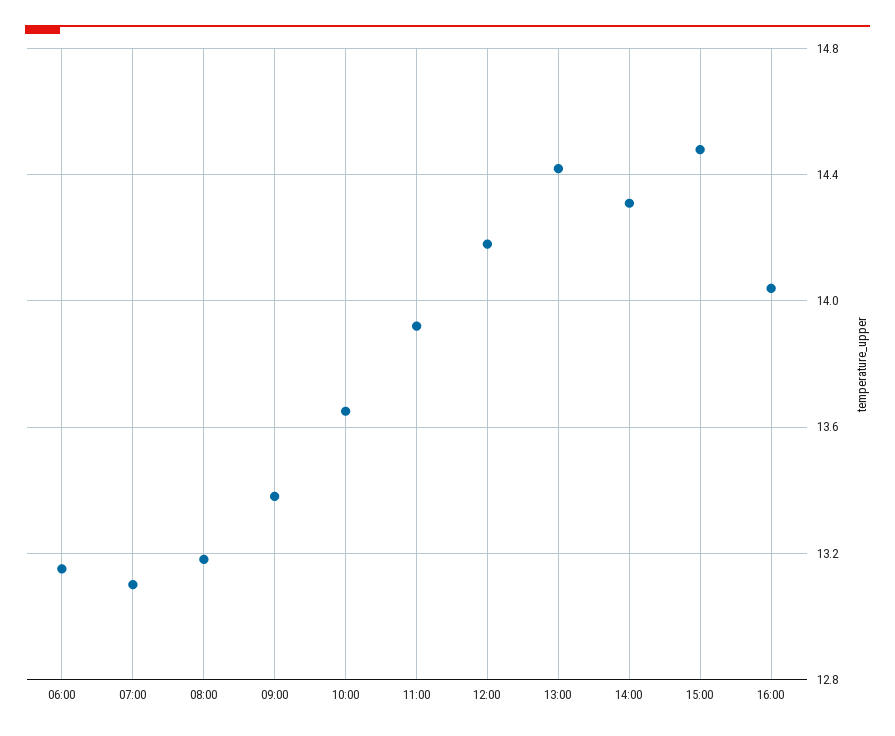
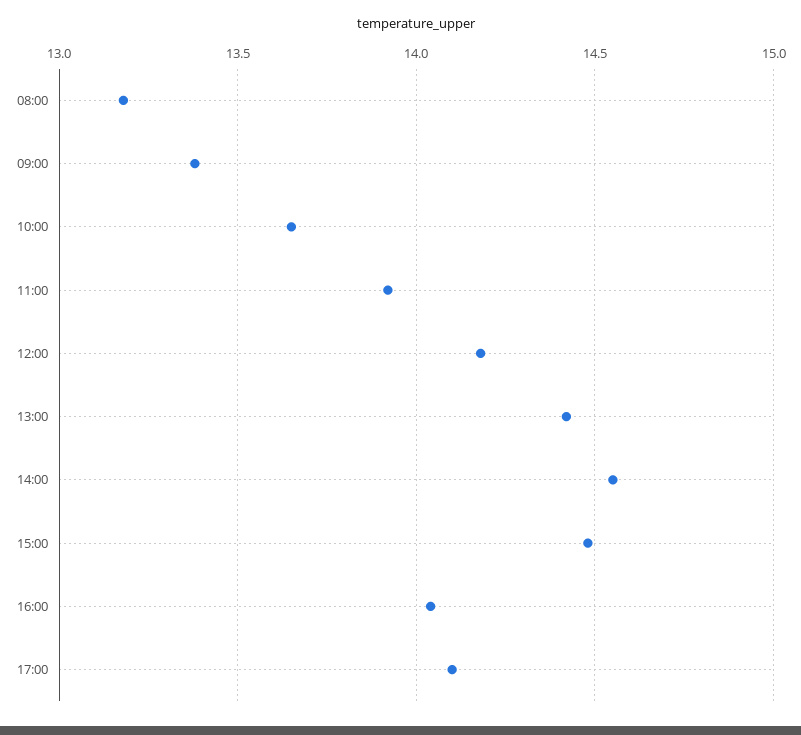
06:00: 13.15 -> none
07:00: 13.1 -> none
14:00: 14.3 -> 14.55
17:00: none -> 14.1

